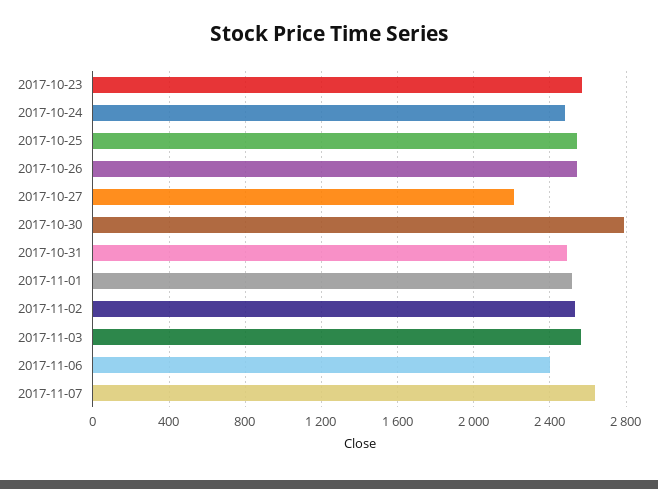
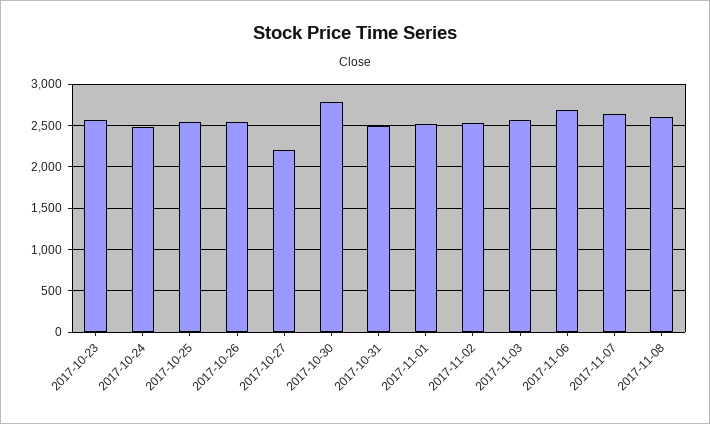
2017-11-06: 2400 -> 2700
2017-11-08: none -> 2600

